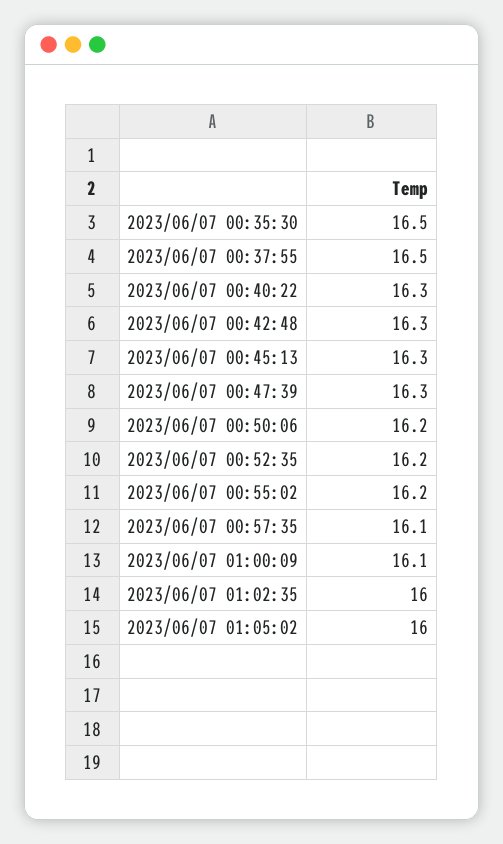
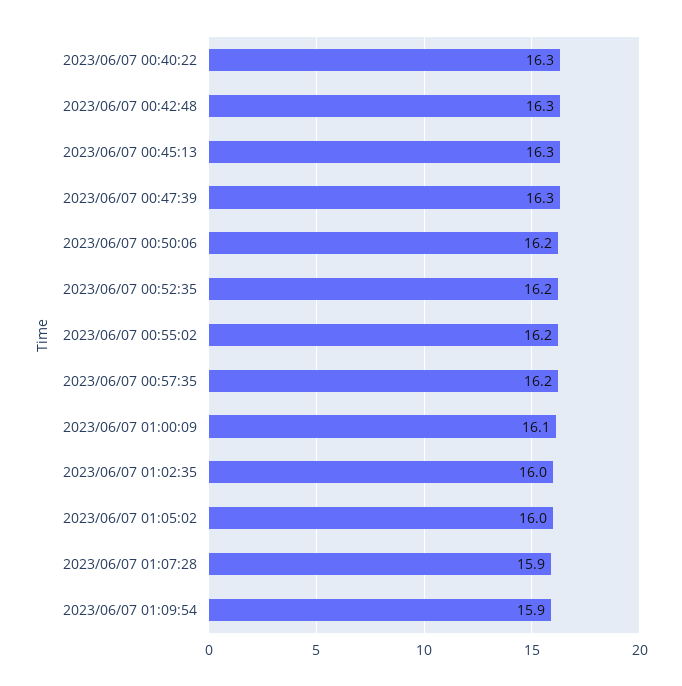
2023/06/07 00:35:30: 16.5 -> none
2023/06/07 00:37:55: 16.5 -> none
2023/06/07 00:57:35: 16.1 -> 16.2
2023/06/07 01:07:28: none -> 15.9
2023/06/07 01:09:54: none -> 15.9

